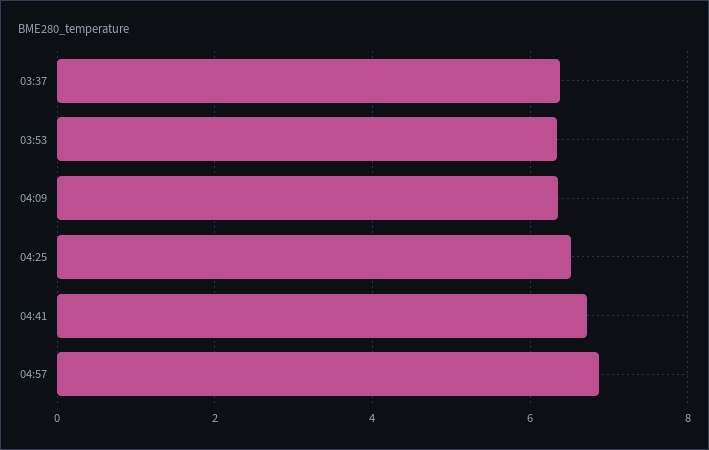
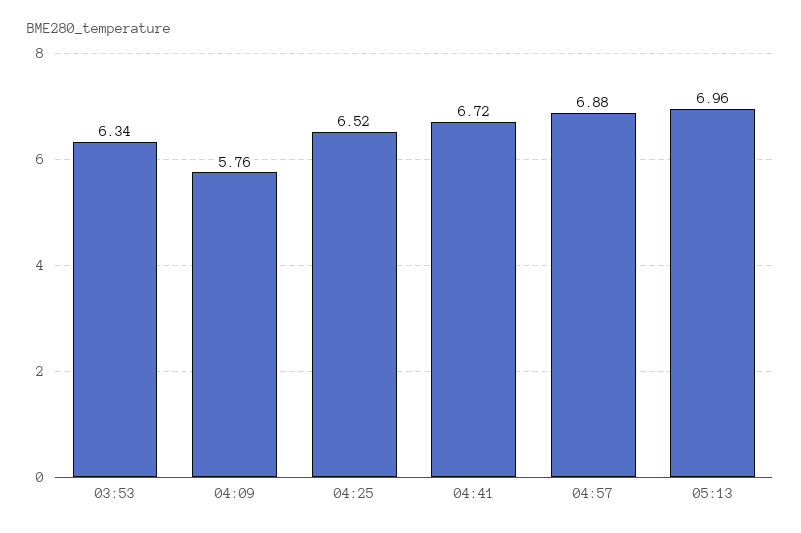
03:37: 6.4 -> none
04:09: 6.4 -> 5.76
05:13: none -> 6.96

